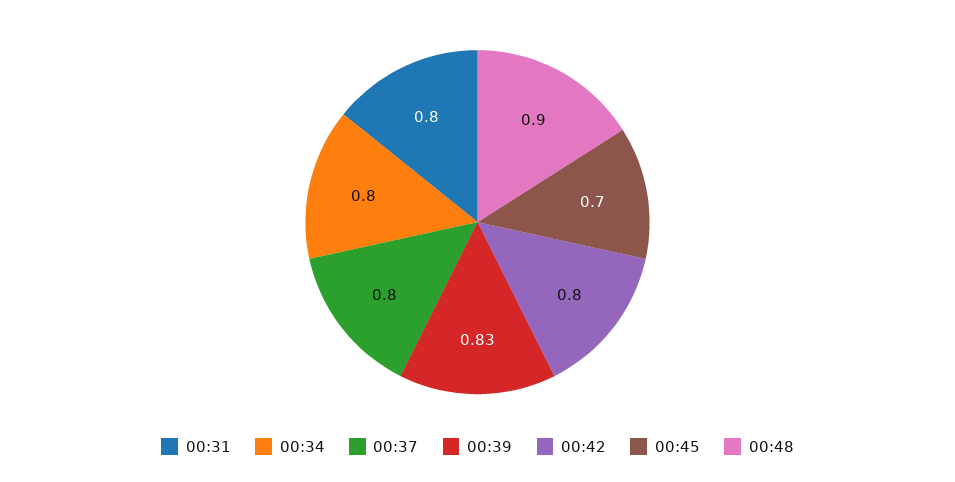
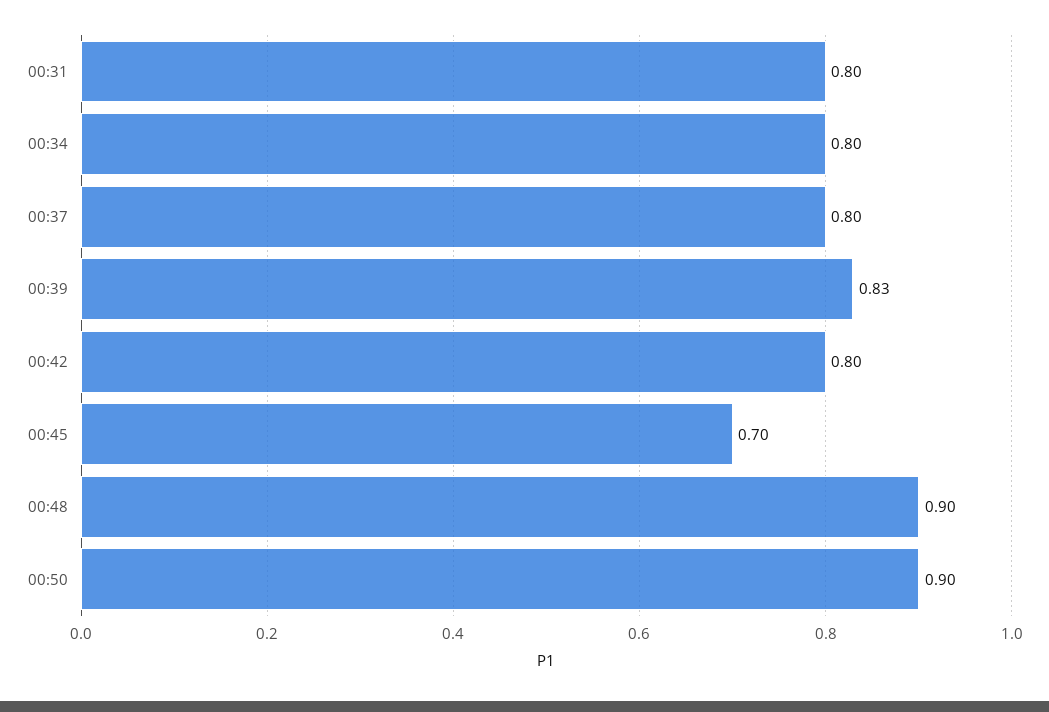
00:50: none -> 0.9

